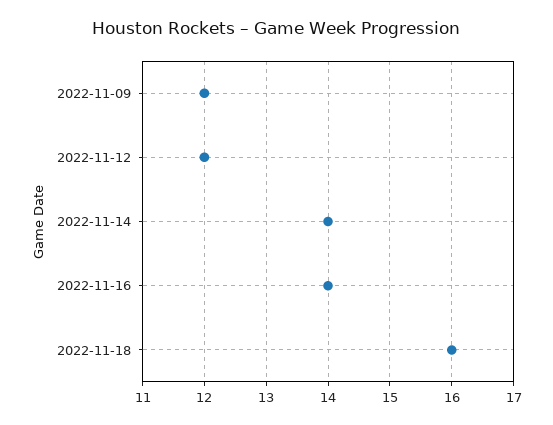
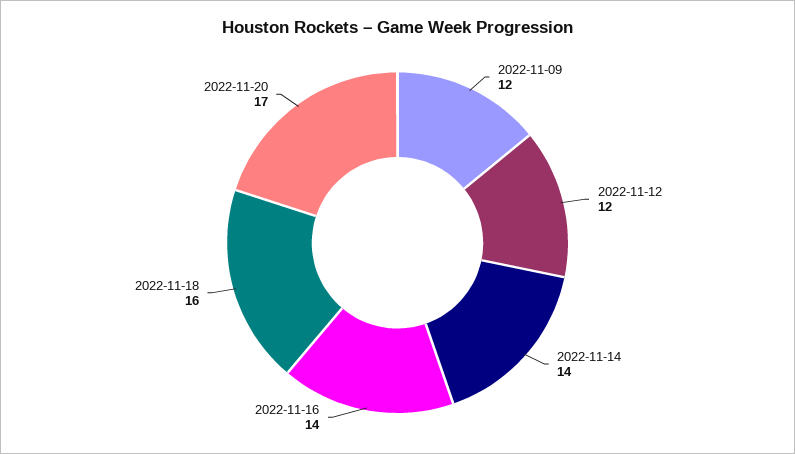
2022-11-20: none -> 17

